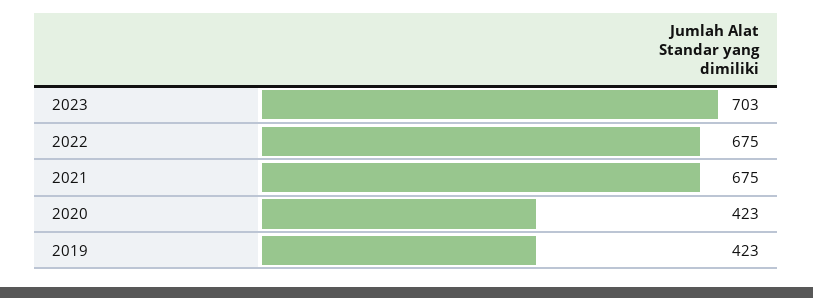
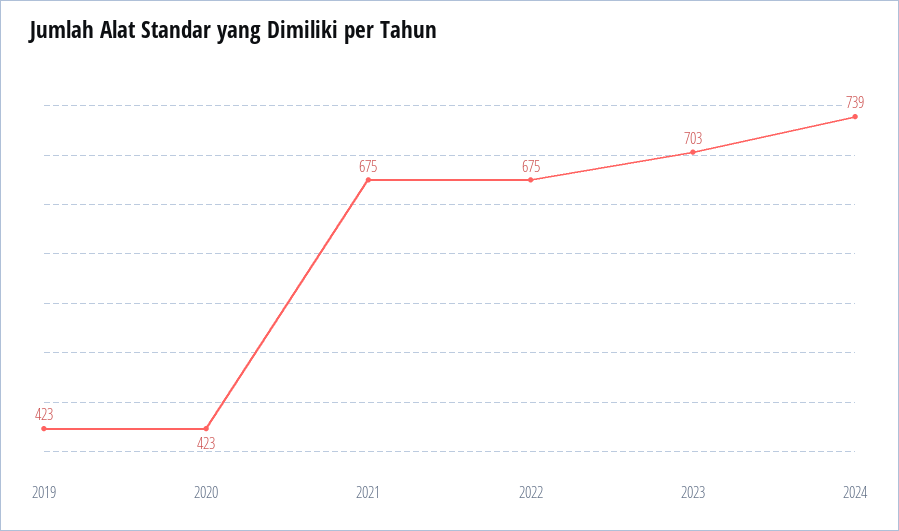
2024: none -> 739

